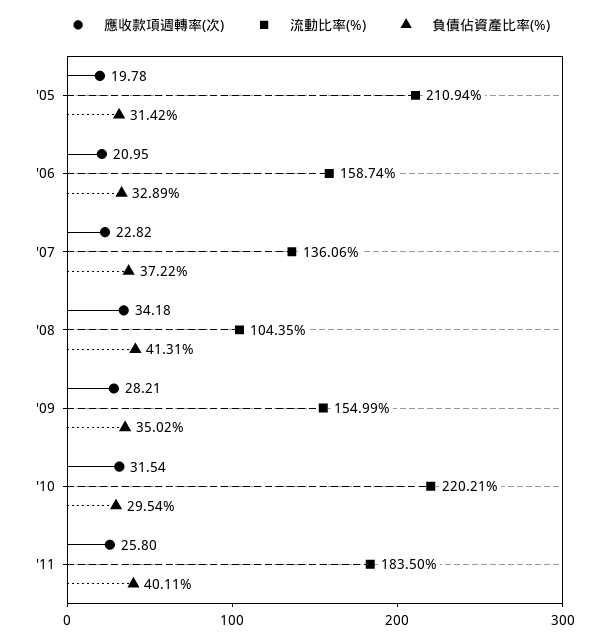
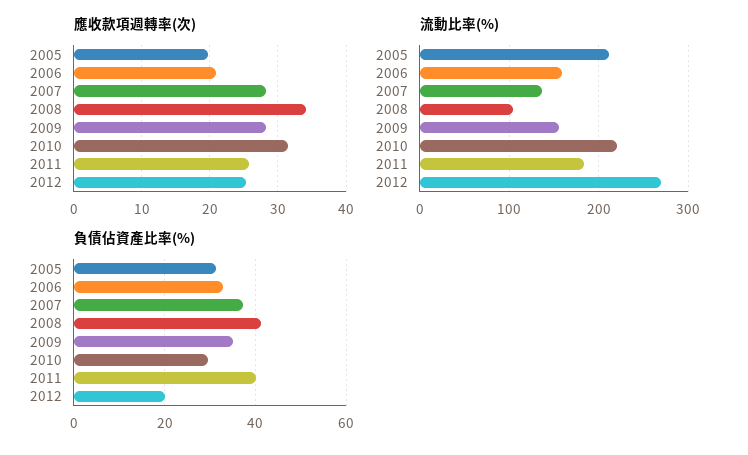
應收款項週轉率(次), '07: 22.82 -> 28
應收款項週轉率(次), 2012: none -> 25
流動比率(%), 2012: none -> 270
負債佔資產比率(%), 2012: none -> 20

